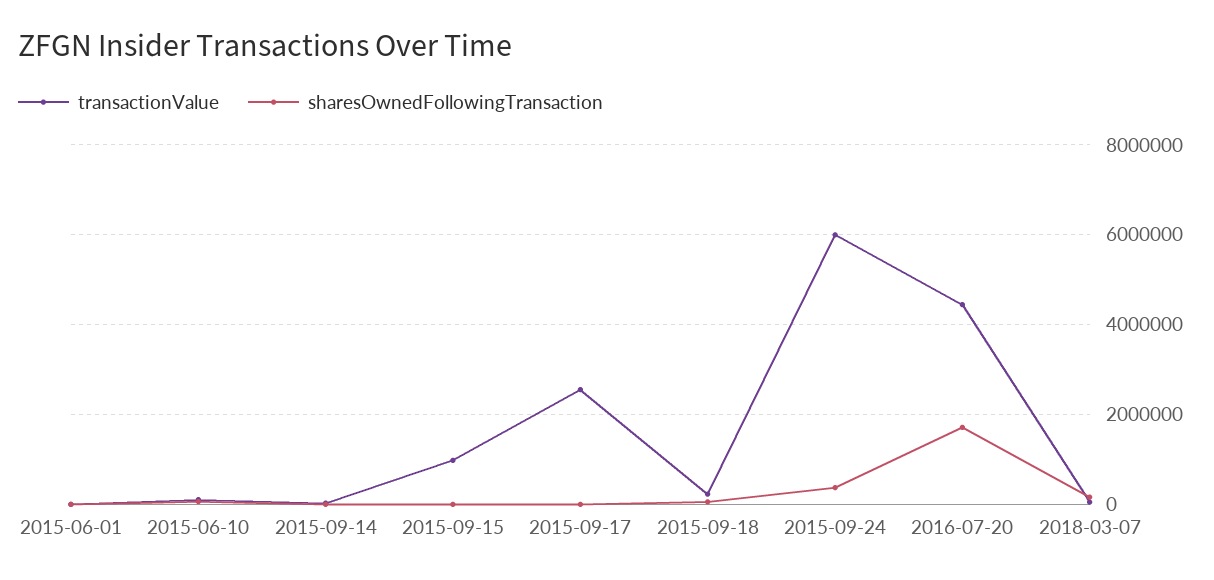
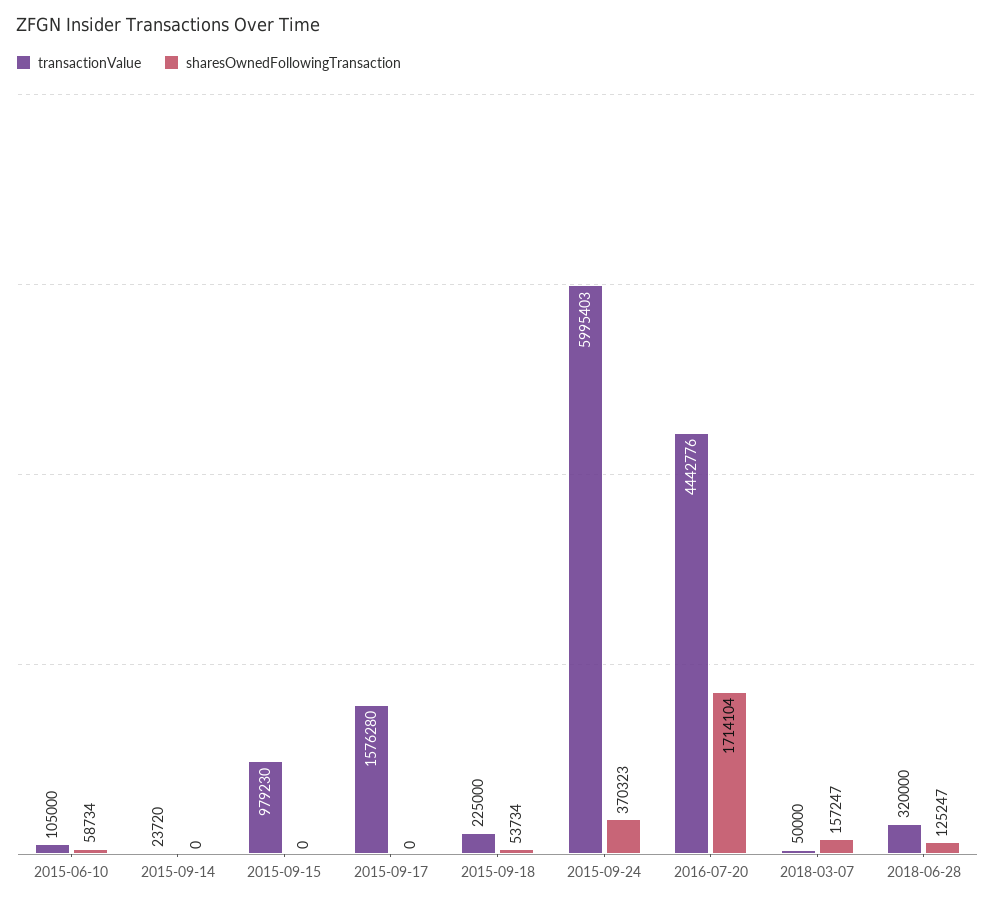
transactionValue, 2015-06-01: 0 -> none
sharesOwnedFollowingTransaction, 2015-06-01: 0 -> none
transactionValue, 2015-09-17: 2600000 -> 1576280
transactionValue, 2018-06-28: none -> 320000
sharesOwnedFollowingTransaction, 2018-06-28: none -> 125247

